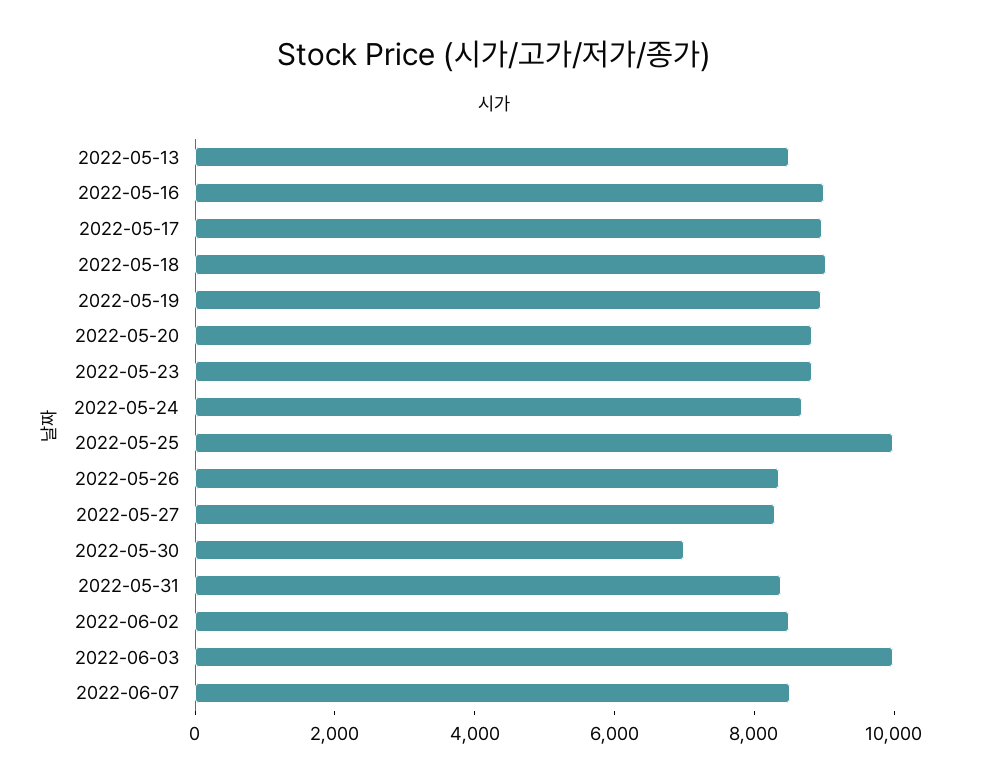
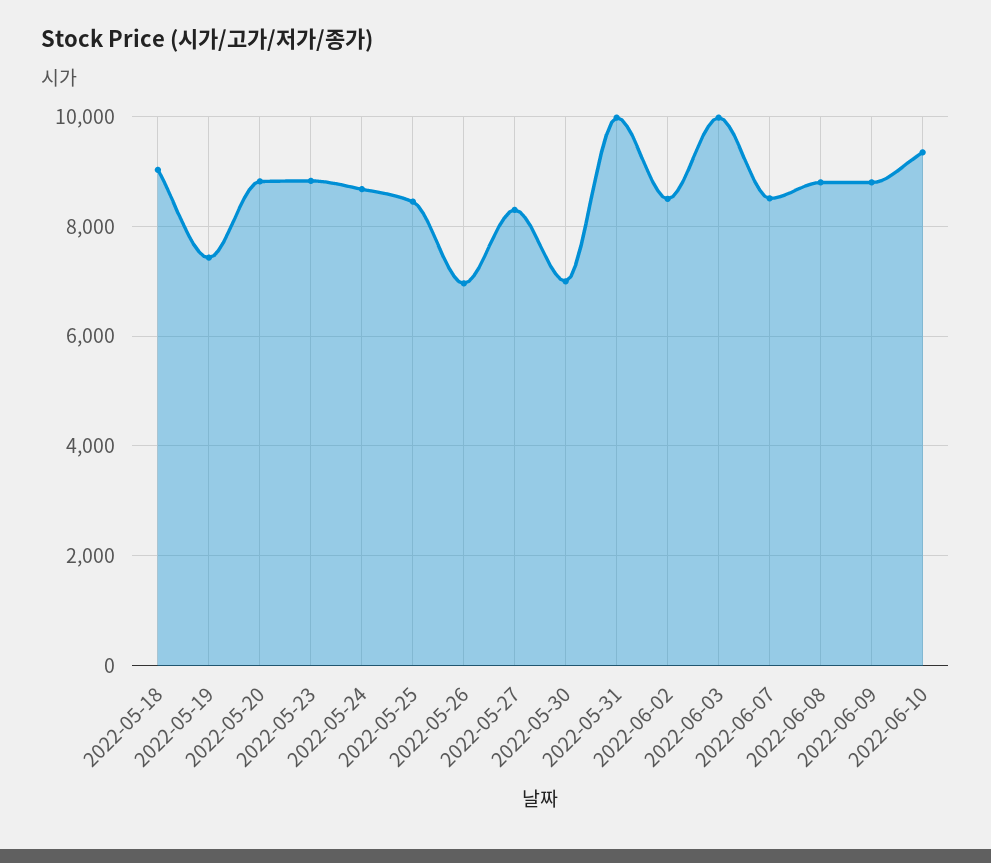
2022-05-13: 8500 -> none
2022-05-16: 9000 -> none
2022-05-17: 9000 -> none
2022-05-19: 9000 -> 7400
2022-05-25: 10000 -> 8400
2022-05-26: 8500 -> 7000
2022-05-31: 8500 -> 10000
2022-06-08: none -> 8800
2022-06-09: none -> 8800
2022-06-10: none -> 9400

